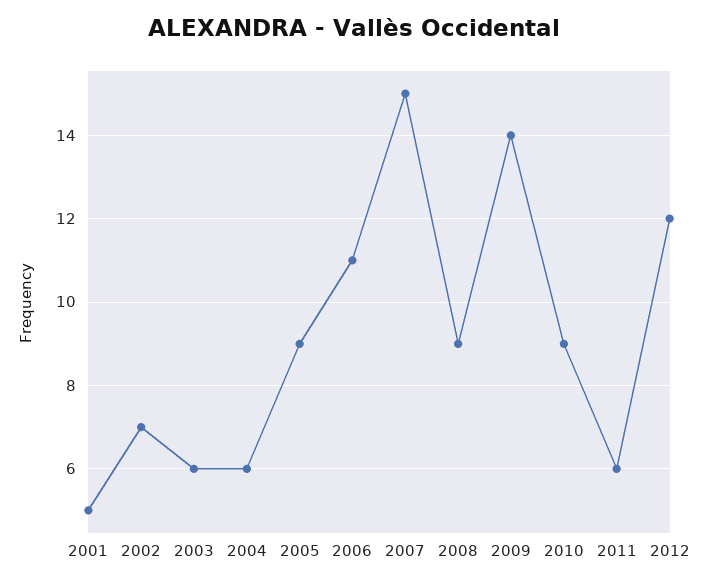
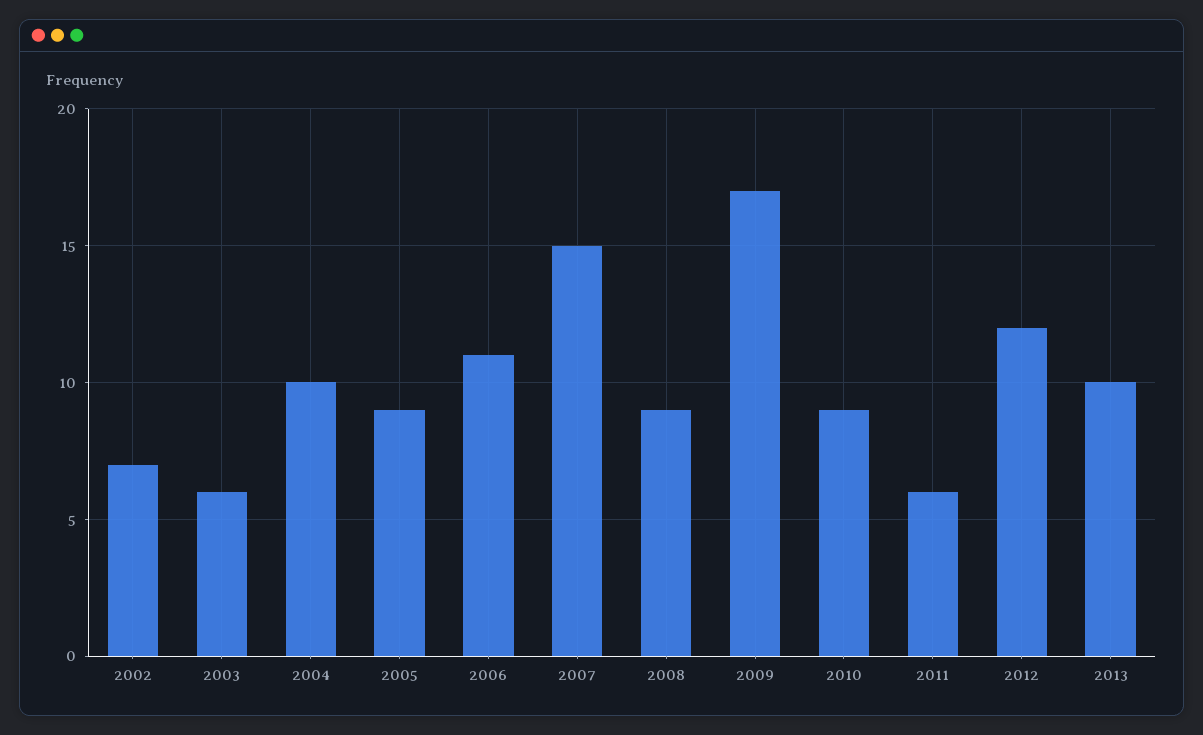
2001: 5 -> none
2004: 6 -> 10
2009: 14 -> 17
2013: none -> 10

